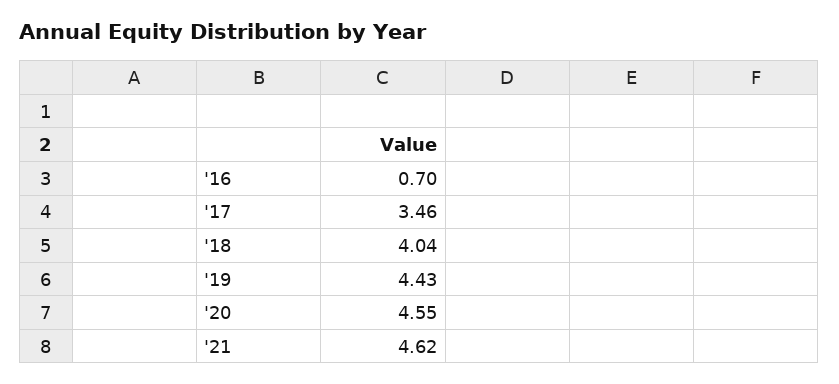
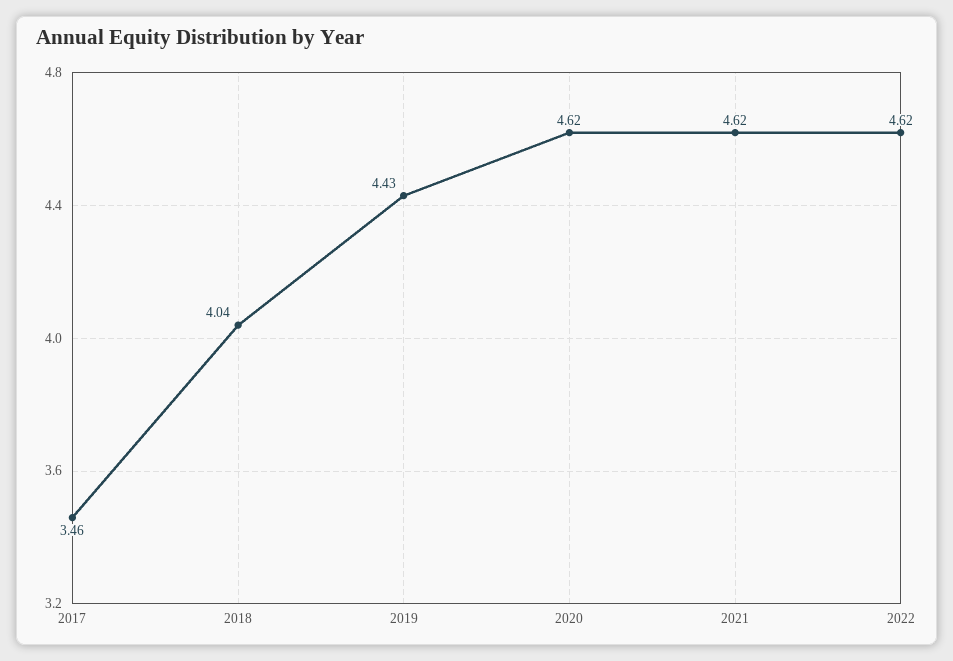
'16: 0.7 -> none
'20: 4.55 -> 4.62
2022: none -> 4.62

